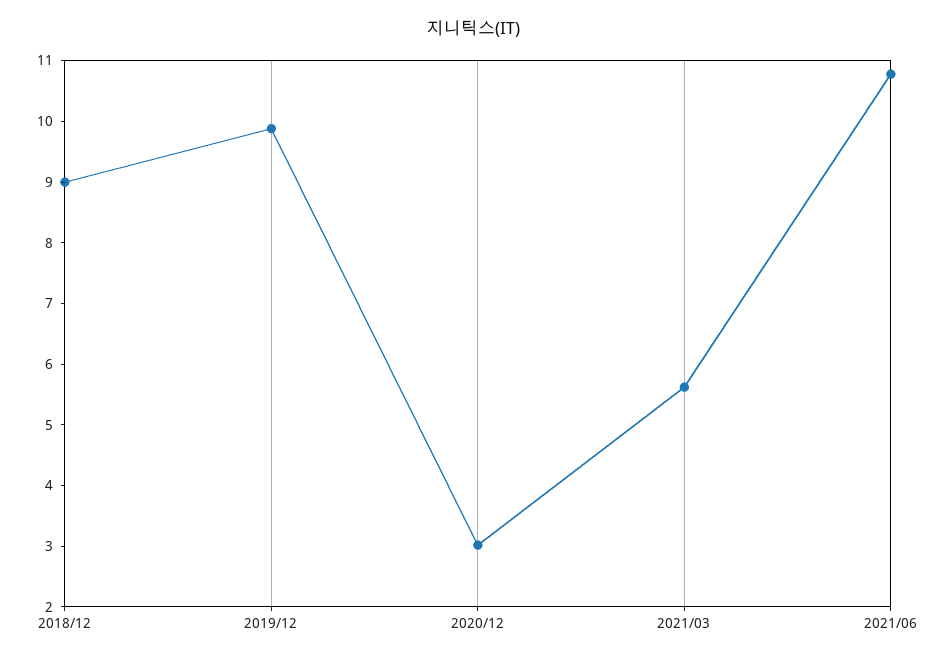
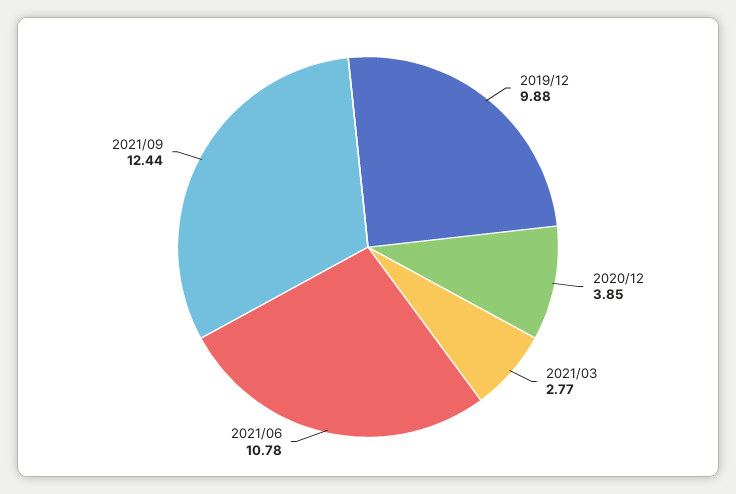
2018/12: 9 -> none
2020/12: 3 -> 3.85
2021/03: 5.6 -> 2.77
2021/09: none -> 12.44

